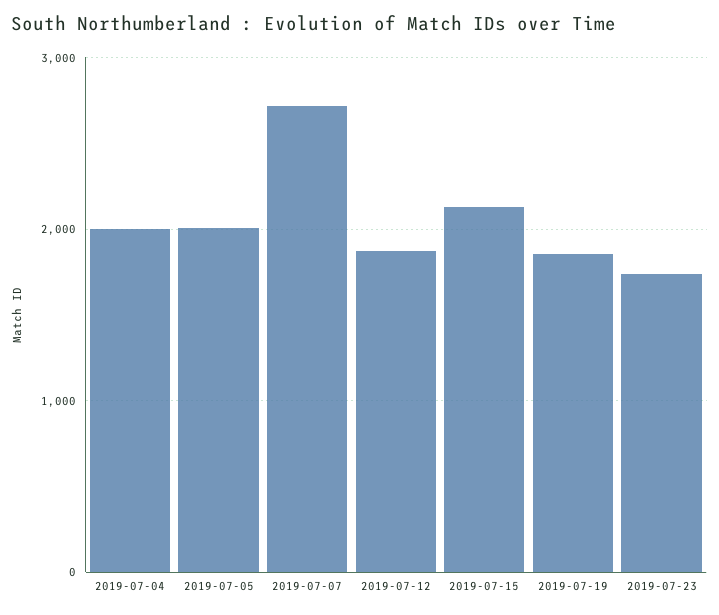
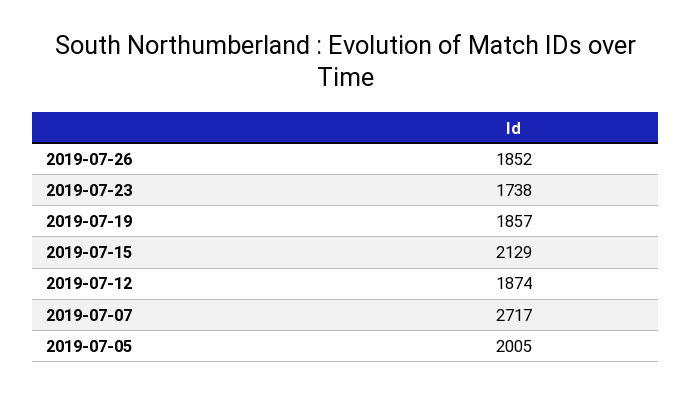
2019-07-04: 2000 -> none
2019-07-26: none -> 1852

